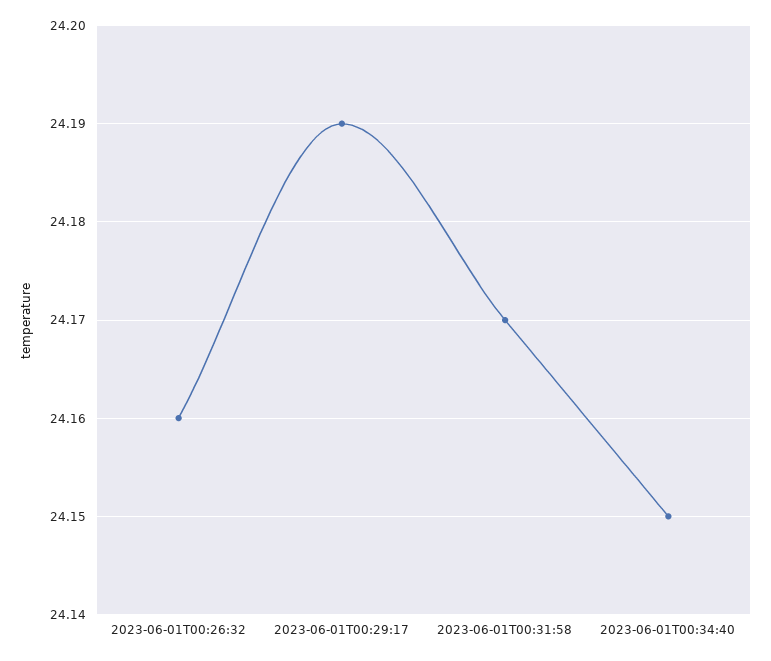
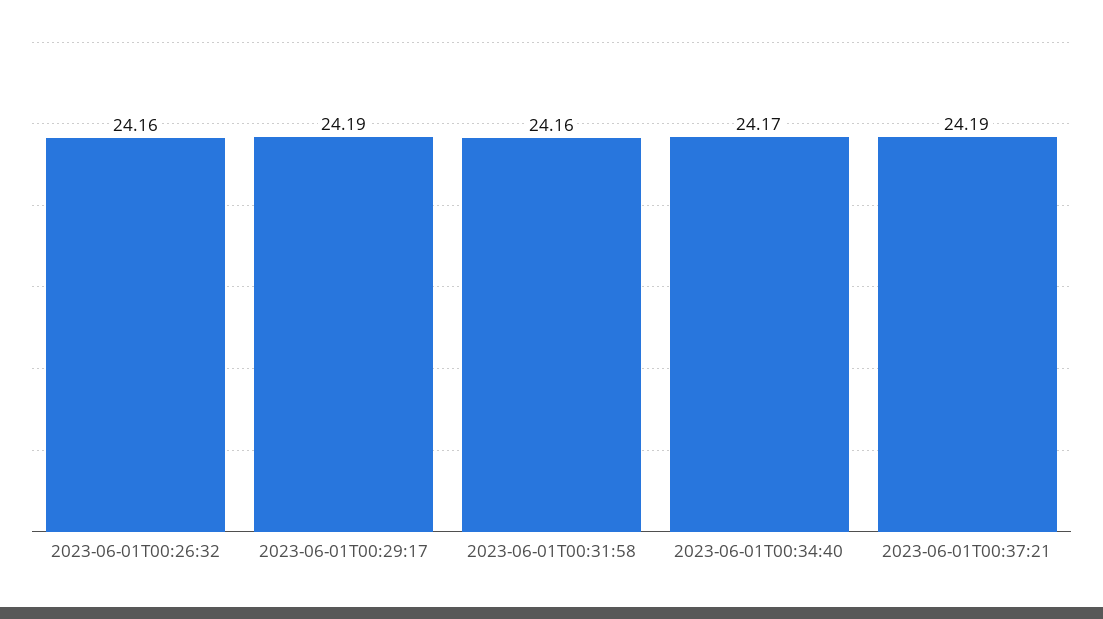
2023-06-01T00:31:58: 24.17 -> 24.16
2023-06-01T00:34:40: 24.15 -> 24.17
2023-06-01T00:37:21: none -> 24.19

